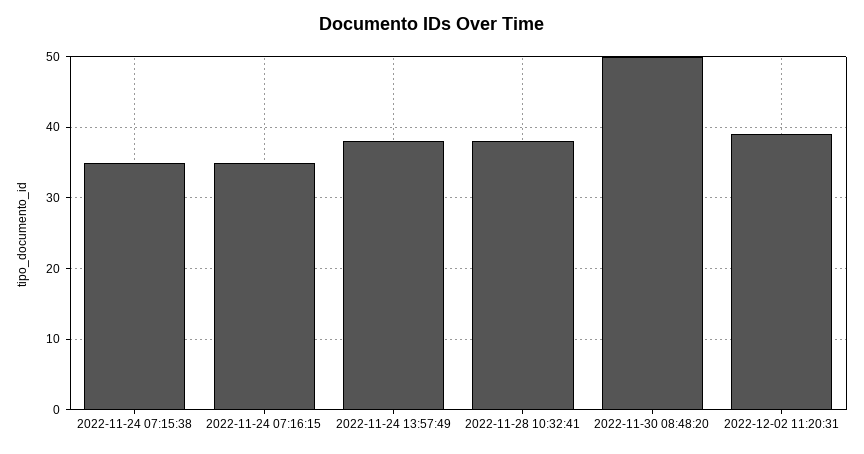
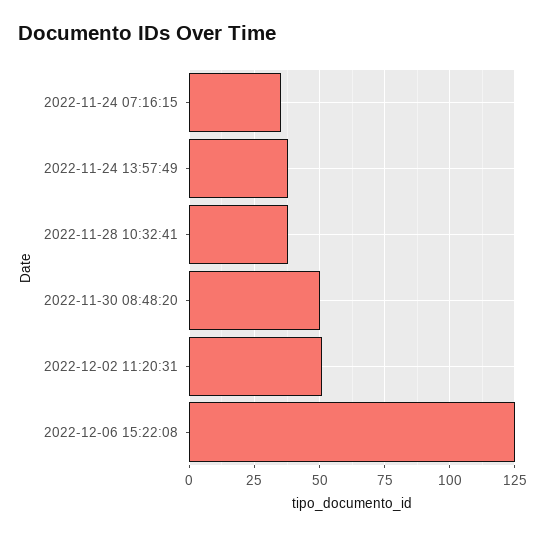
2022-11-24 07:15:38: 35 -> none
2022-12-02 11:20:31: 39 -> 50
2022-12-06 15:22:08: none -> 125

